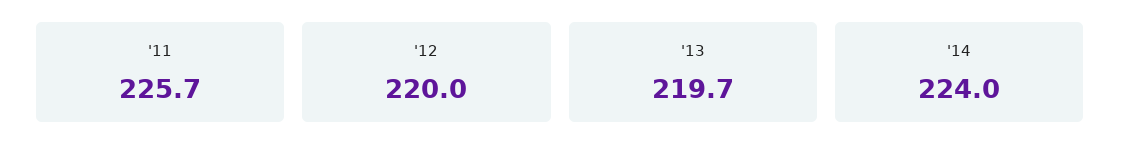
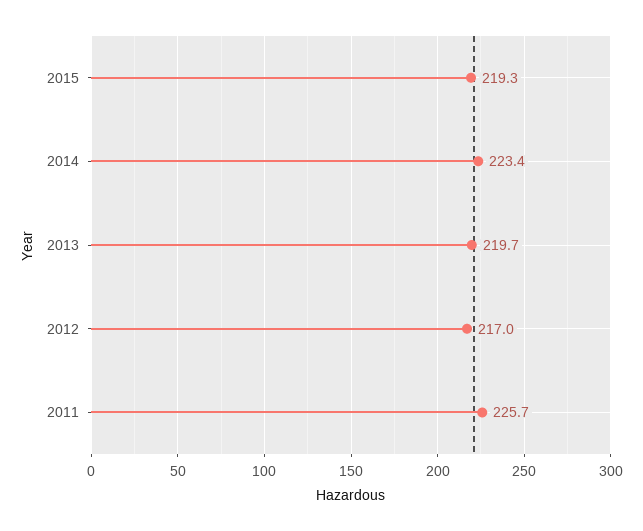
'12: 220 -> 217
'14: 224 -> 223.4
2015: none -> 219.3

